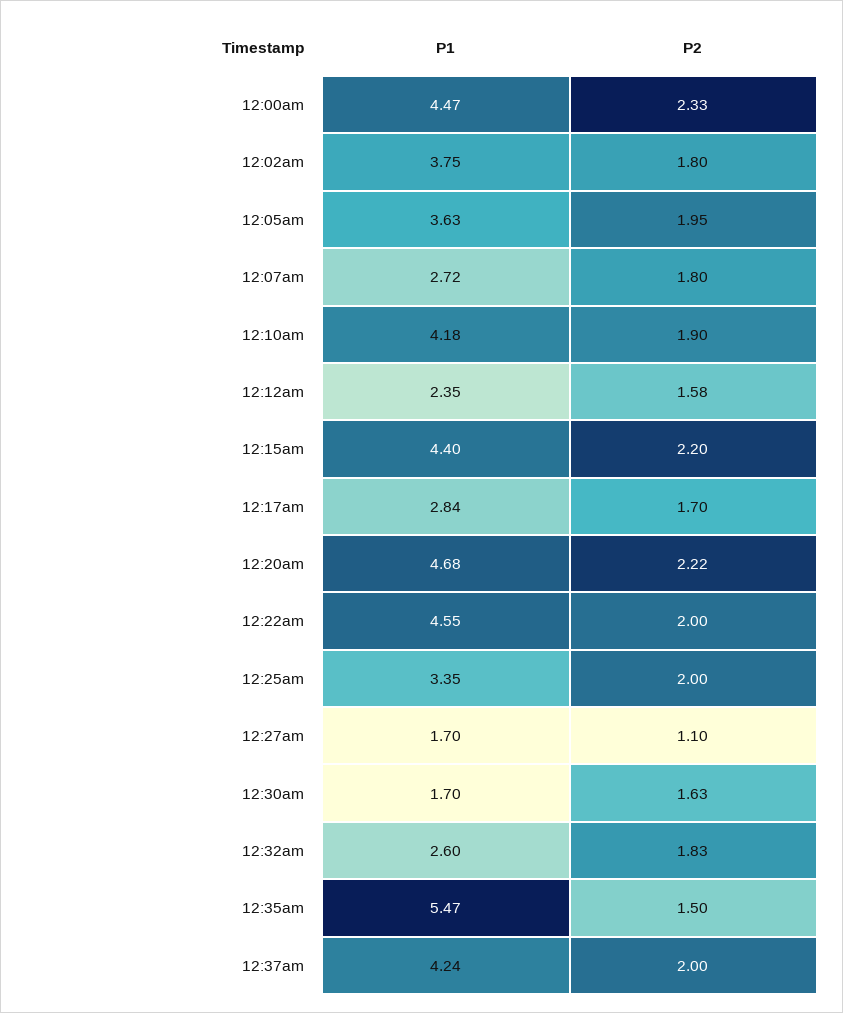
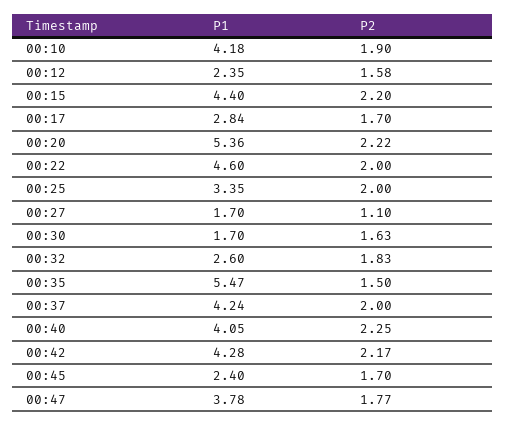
P1, 12:00am: 4.47 -> none
P2, 12:00am: 2.33 -> none
P1, 12:02am: 3.75 -> none
P2, 12:02am: 1.8 -> none
P1, 12:05am: 3.63 -> none
P2, 12:05am: 1.95 -> none
P1, 12:07am: 2.72 -> none
P2, 12:07am: 1.8 -> none
P1, 12:20am: 4.68 -> 5.36
P1, 12:22am: 4.55 -> 4.6
P1, 00:40: none -> 4.05
P2, 00:40: none -> 2.25
P1, 00:42: none -> 4.28
P2, 00:42: none -> 2.17
P1, 00:45: none -> 2.4
P2, 00:45: none -> 1.7
P1, 00:47: none -> 3.78
P2, 00:47: none -> 1.77

